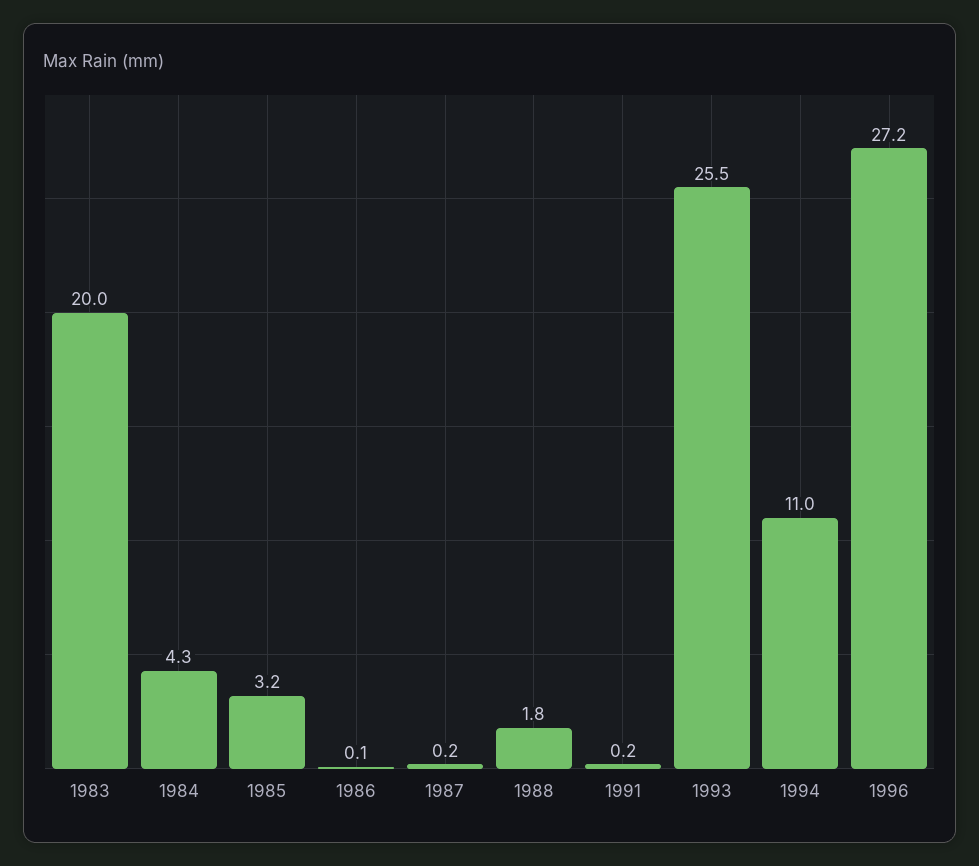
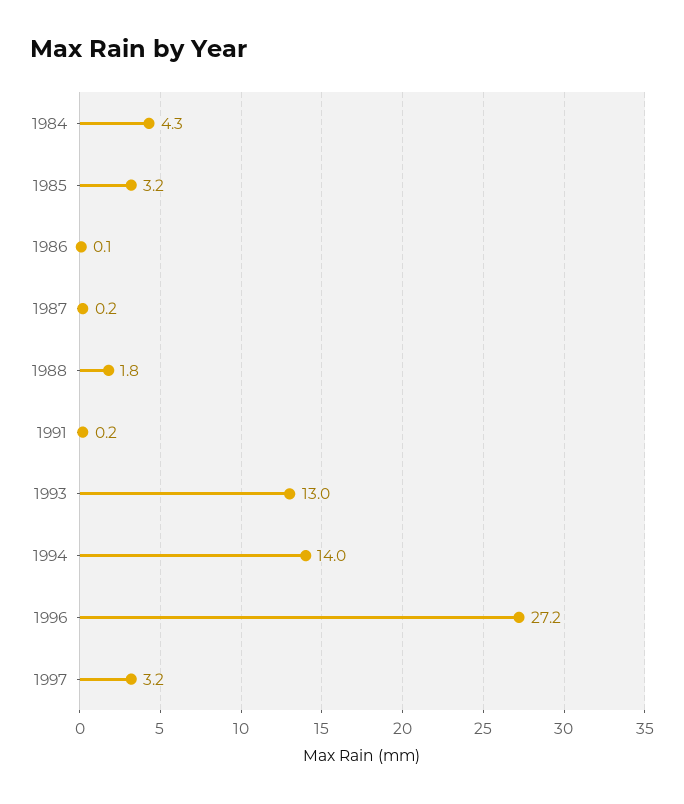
1983: 20 -> none
1993: 25.5 -> 13
1994: 11 -> 14
1997: none -> 3.2

